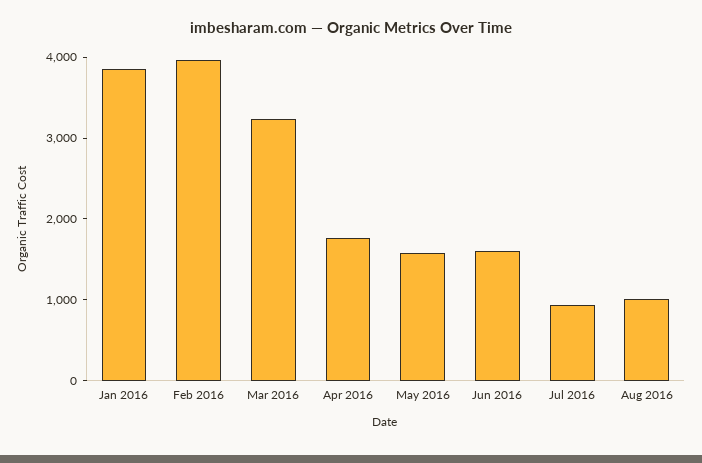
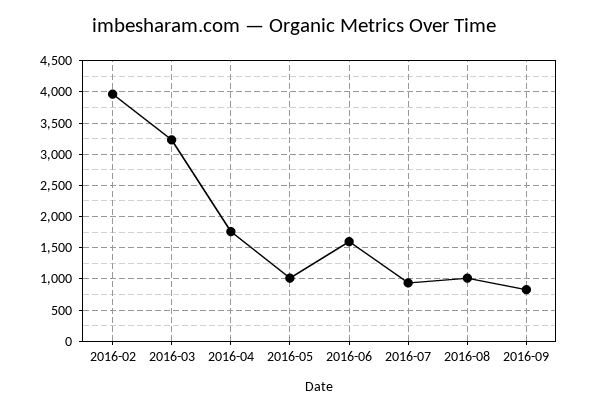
Jan 2016: 3800 -> none
May 2016: 1600 -> 1000
2016-09: none -> 800

